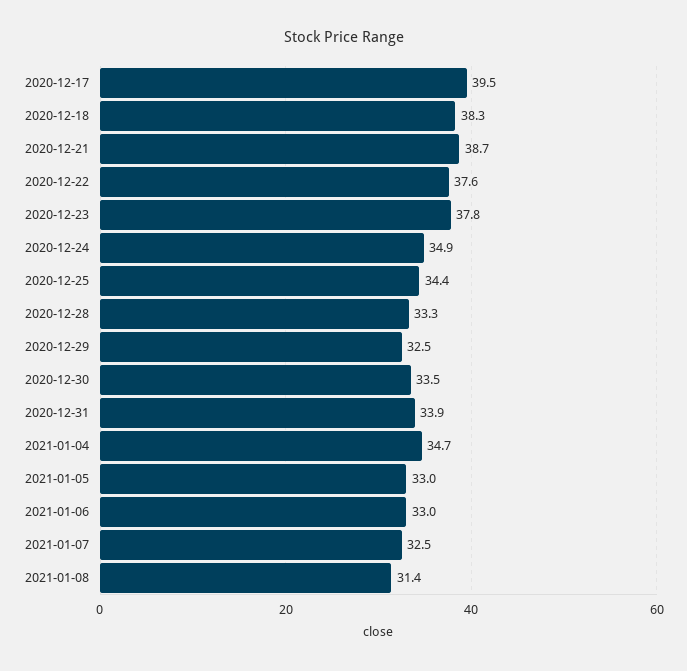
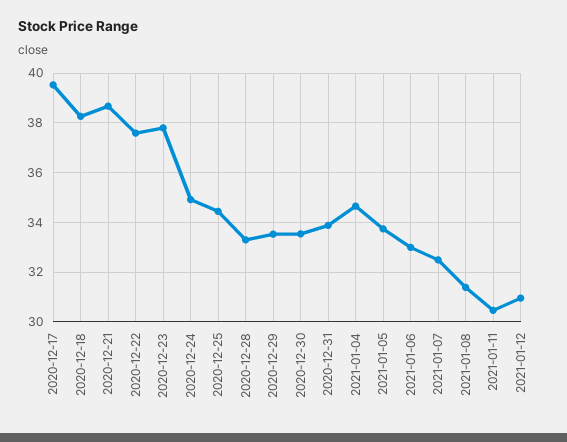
2020-12-29: 32.5 -> 33.5
2021-01-05: 33 -> 33.75
2021-01-11: none -> 30.5
2021-01-12: none -> 31

